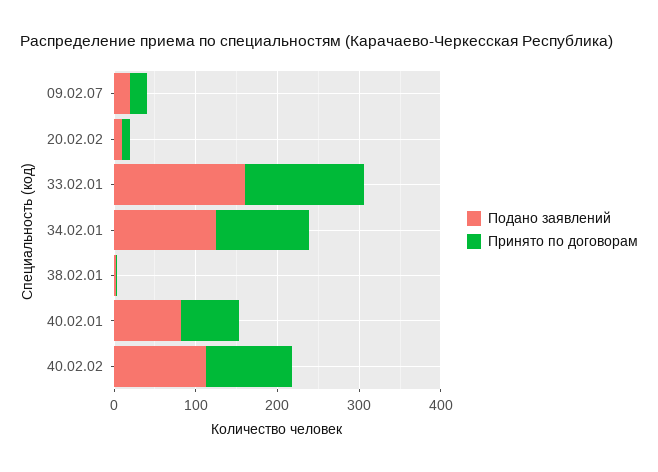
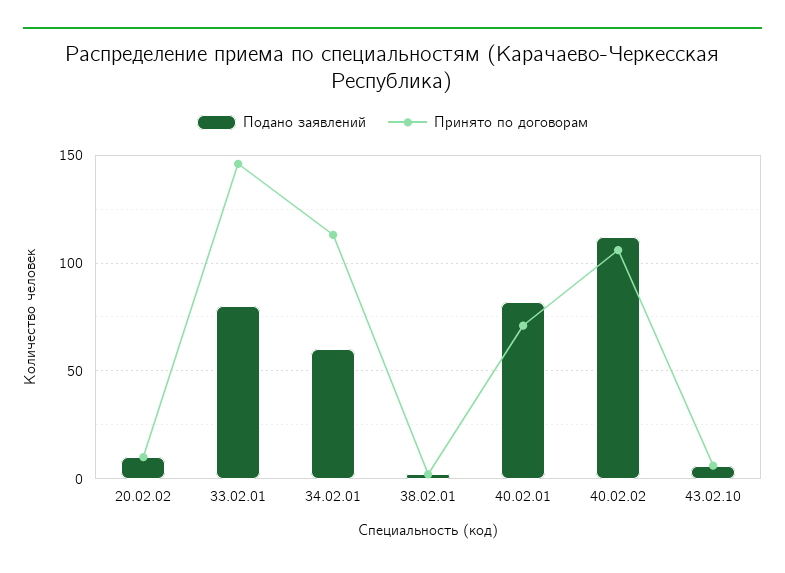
Подано заявлений, 09.02.07: 20 -> none
Принято по договорам, 09.02.07: 20 -> none
Подано заявлений, 33.02.01: 160 -> 80
Подано заявлений, 34.02.01: 120 -> 60
Подано заявлений, 43.02.10: none -> 5
Принято по договорам, 43.02.10: none -> 5

